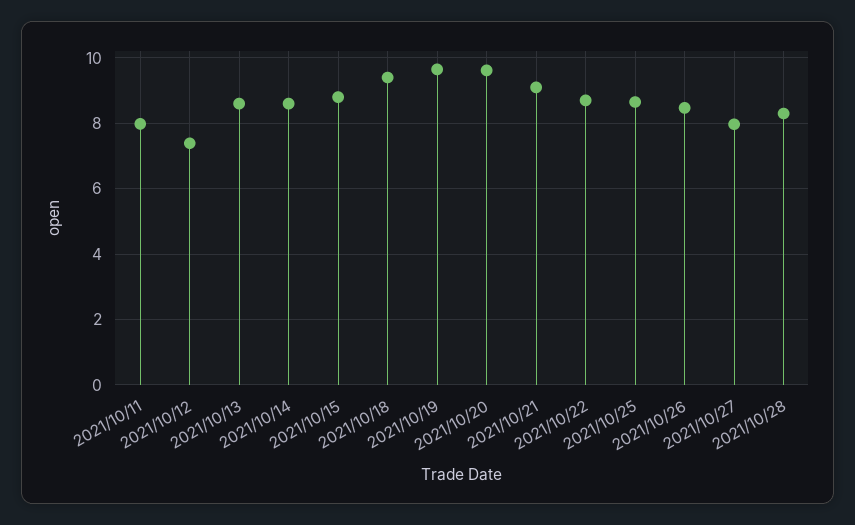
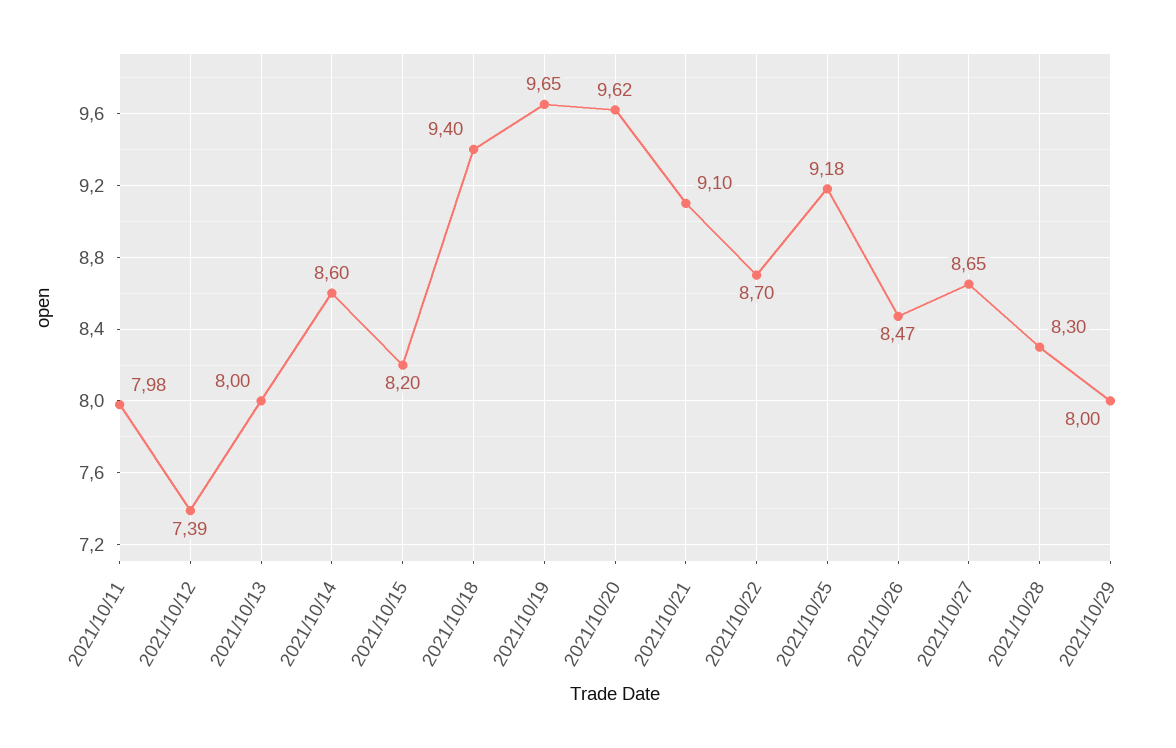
2021/10/13: 8.6 -> 8
2021/10/15: 8.8 -> 8.2
2021/10/25: 8.6 -> 9.18
2021/10/27: 8 -> 8.65
2021/10/29: none -> 8

